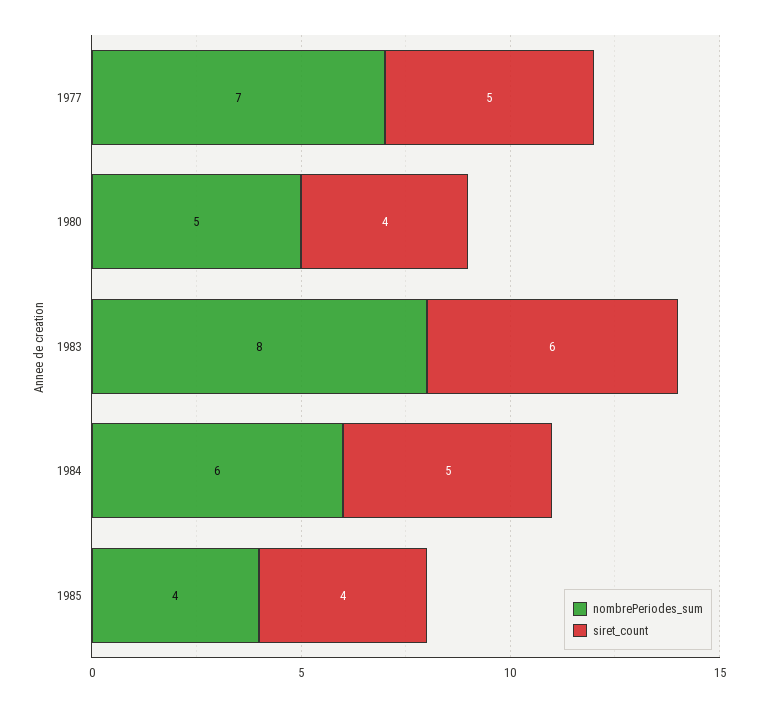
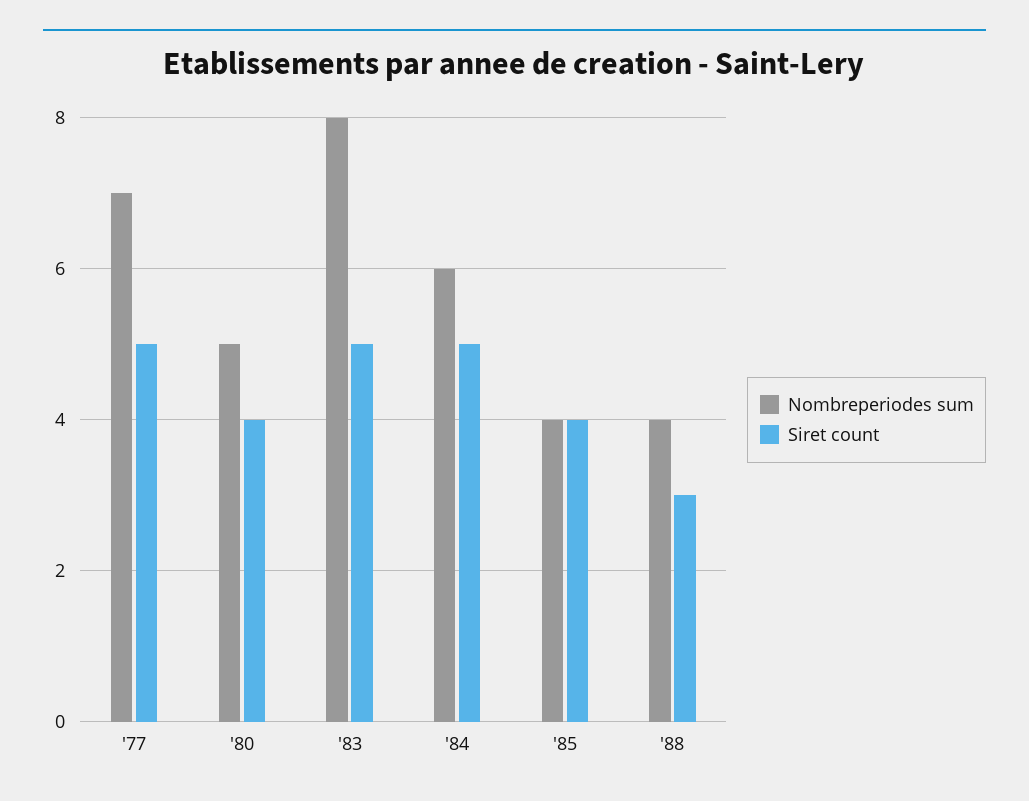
siret_count, 1983: 6 -> 5
nombrePeriodes_sum, '88: none -> 4
siret_count, '88: none -> 3

